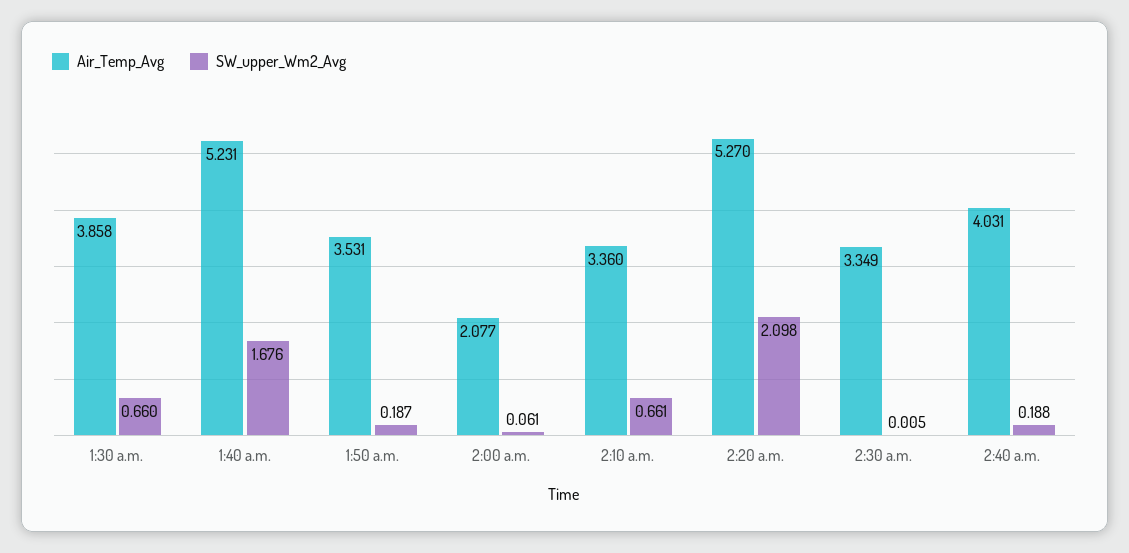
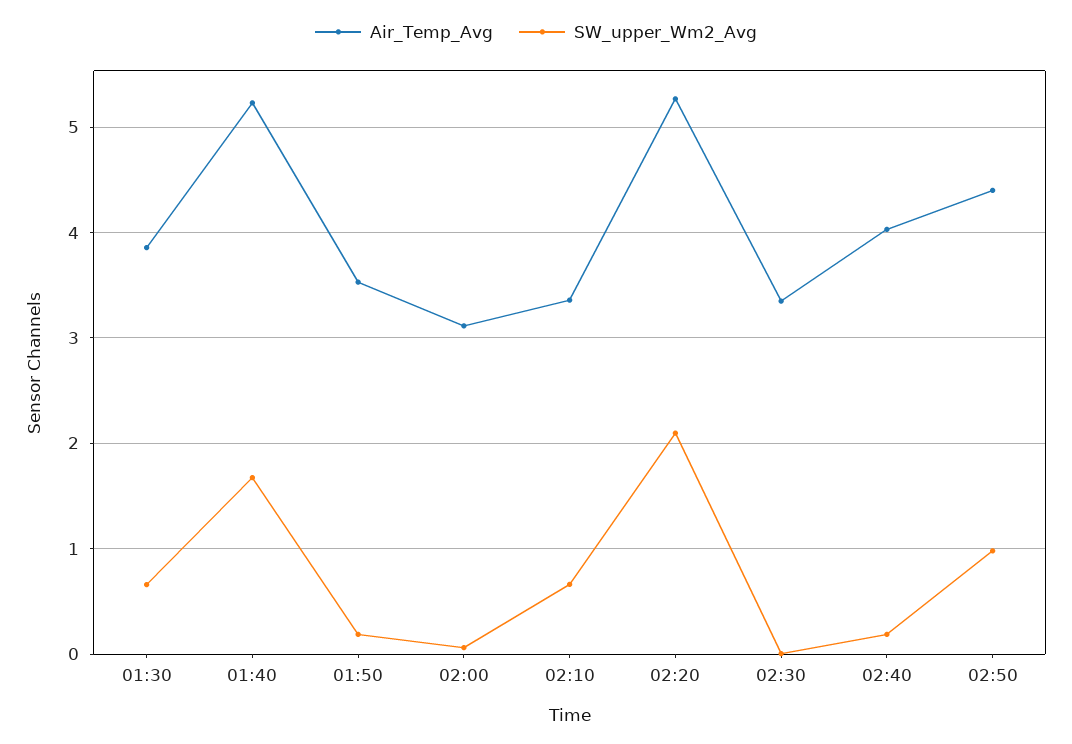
Air_Temp_Avg, 2:00 a.m.: 2.077 -> 3.1
Air_Temp_Avg, 02:50: none -> 4.4
SW_upper_Wm2_Avg, 02:50: none -> 1

